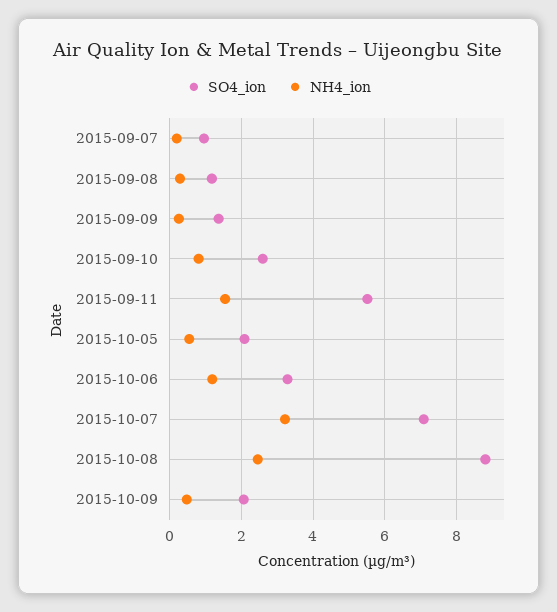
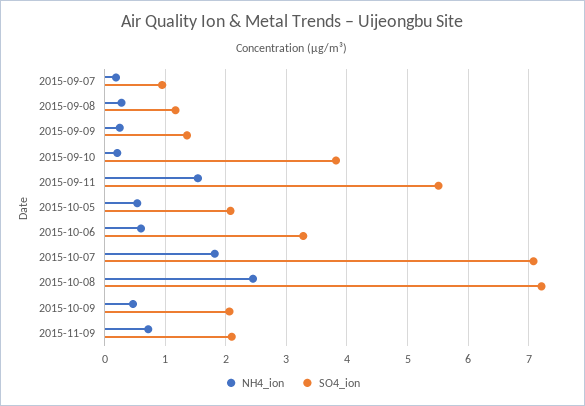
SO4_ion, 2015-09-10: 2.6 -> 3.8
NH4_ion, 2015-09-10: 0.8 -> 0.2
NH4_ion, 2015-10-06: 1.2 -> 0.6
NH4_ion, 2015-10-07: 3.2 -> 1.8
SO4_ion, 2015-10-08: 8.8 -> 7.2
NH4_ion, 2015-11-09: none -> 0.7
SO4_ion, 2015-11-09: none -> 2.1

